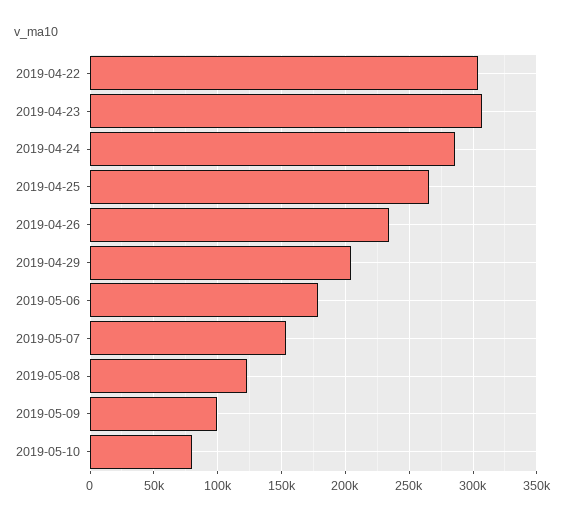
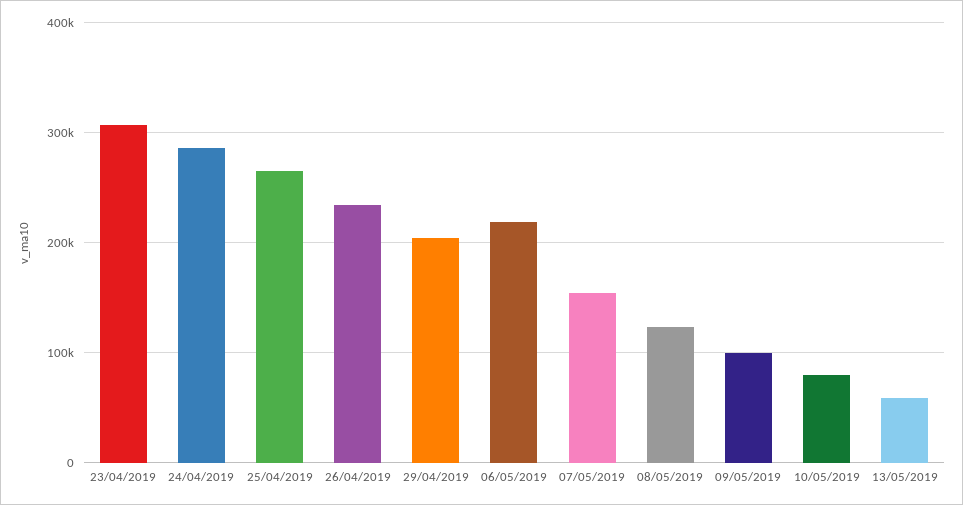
2019-04-22: 305000 -> none
2019-05-06: 180000 -> 220000
13/05/2019: none -> 60000

